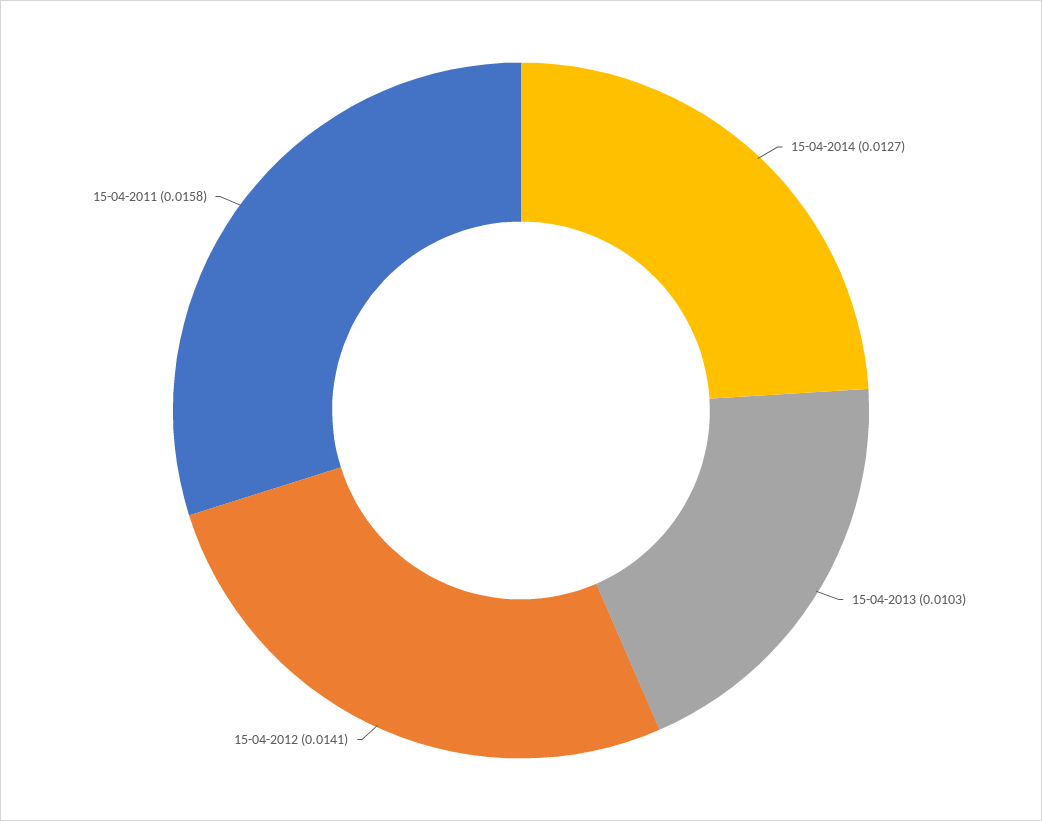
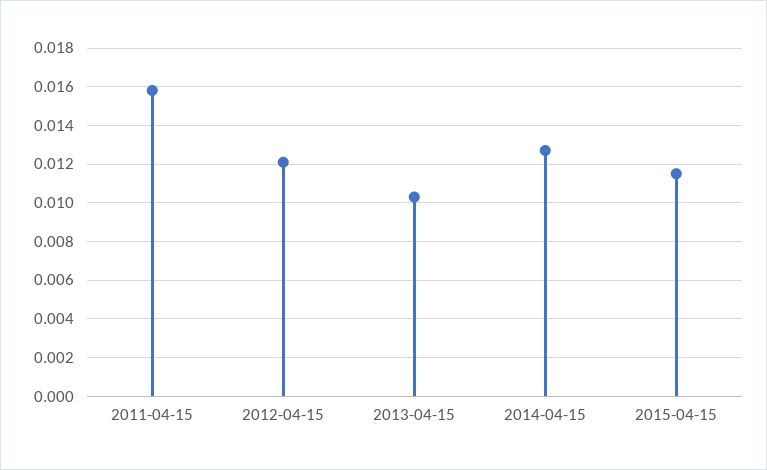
15-04-2012: 0.0141 -> 0.012
2015-04-15: none -> 0.0115

